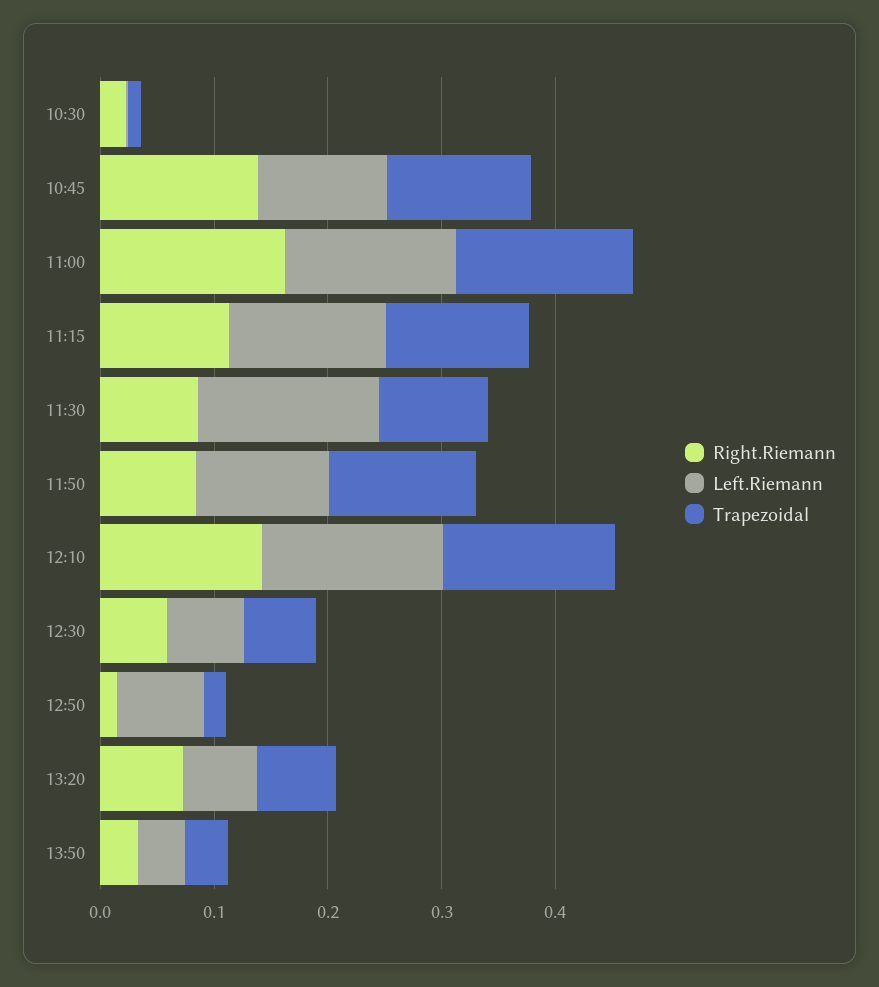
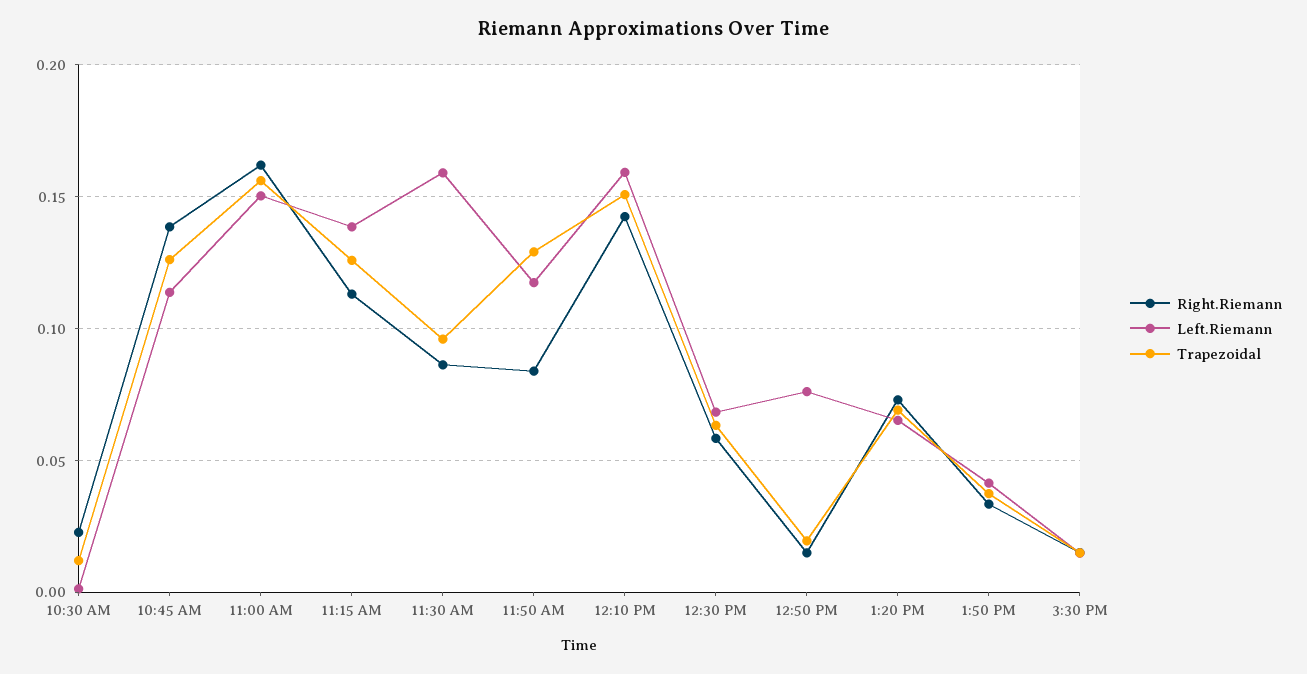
Right.Riemann, 3:30 PM: none -> 0.015
Left.Riemann, 3:30 PM: none -> 0.015
Trapezoidal, 3:30 PM: none -> 0.015

